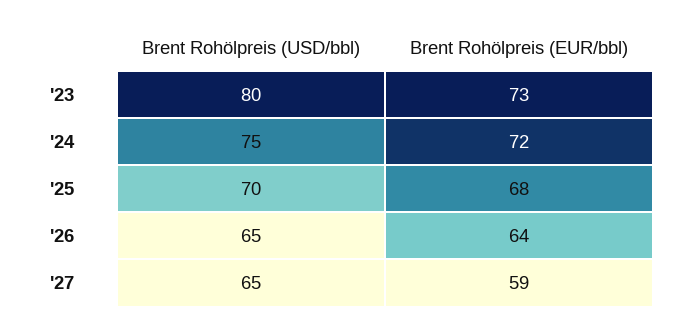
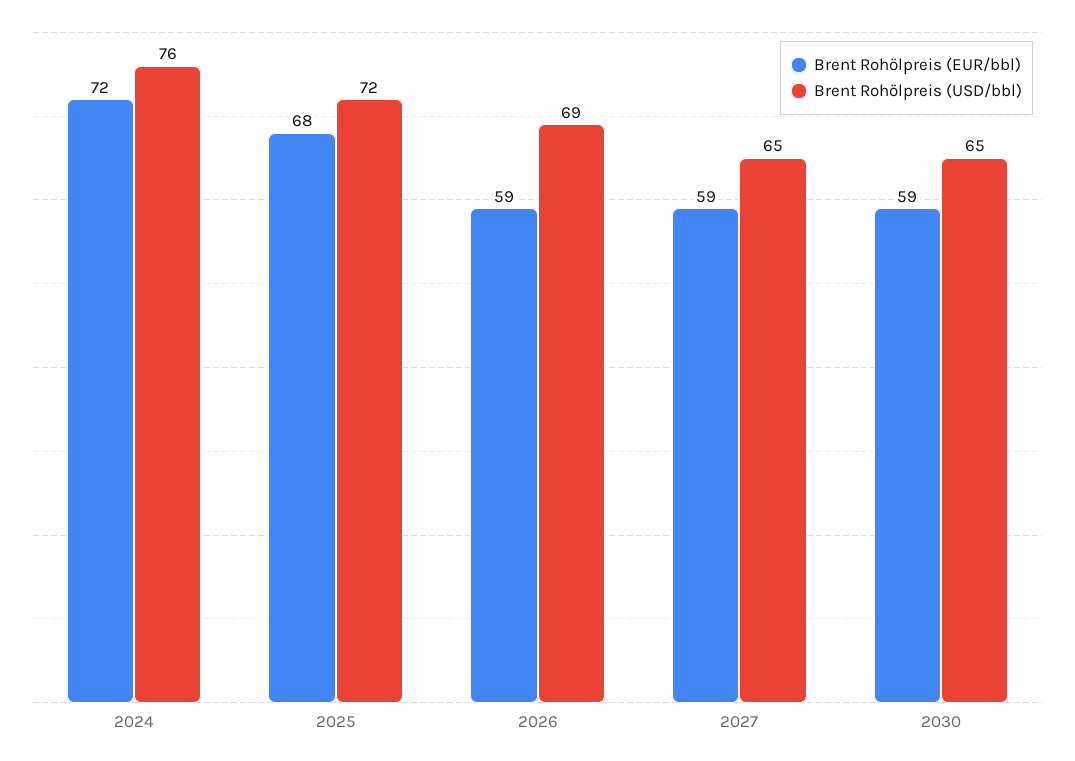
Brent Rohölpreis (USD/bbl), '23: 80 -> none
Brent Rohölpreis (EUR/bbl), '23: 73 -> none
Brent Rohölpreis (USD/bbl), '24: 75 -> 76
Brent Rohölpreis (USD/bbl), '25: 70 -> 72
Brent Rohölpreis (USD/bbl), '26: 65 -> 69
Brent Rohölpreis (EUR/bbl), '26: 64 -> 59
Brent Rohölpreis (EUR/bbl), 2030: none -> 59
Brent Rohölpreis (USD/bbl), 2030: none -> 65

